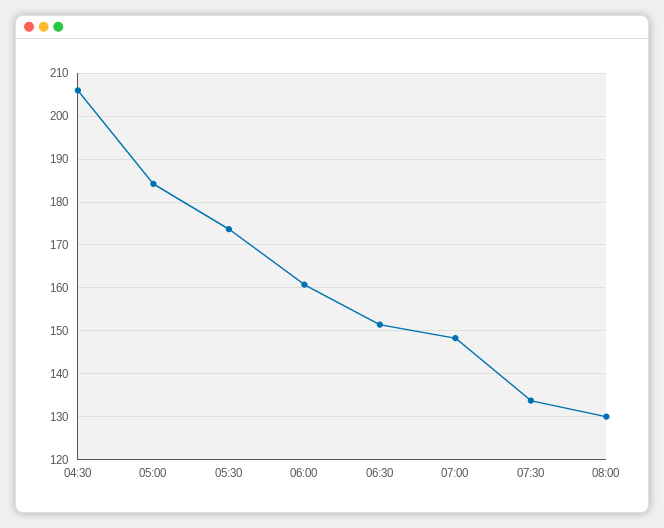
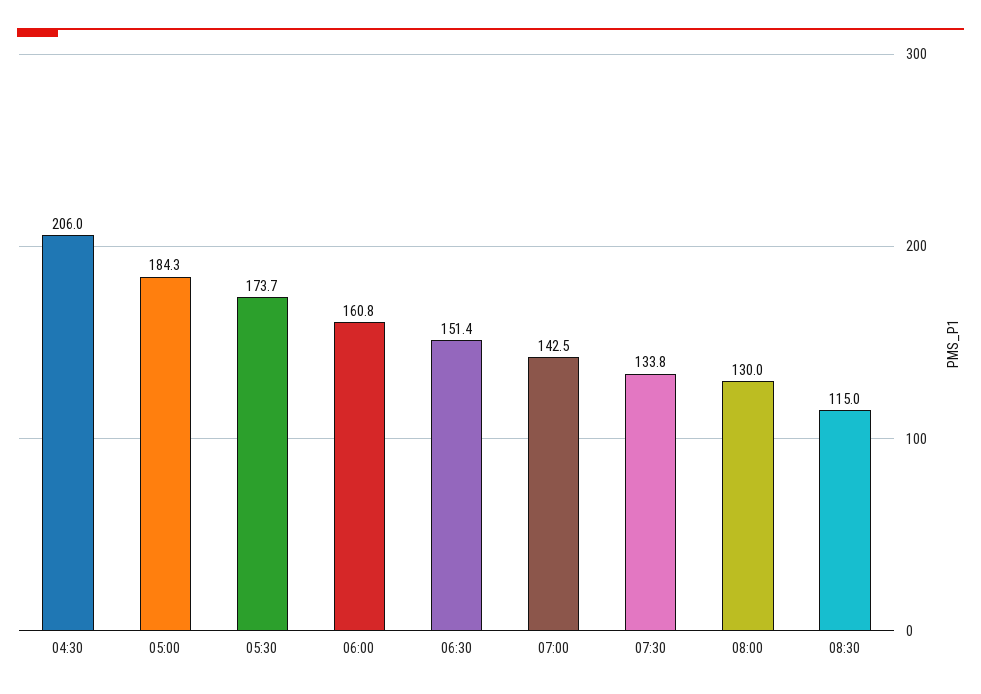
07:00: 148 -> 142.5
08:30: none -> 115

